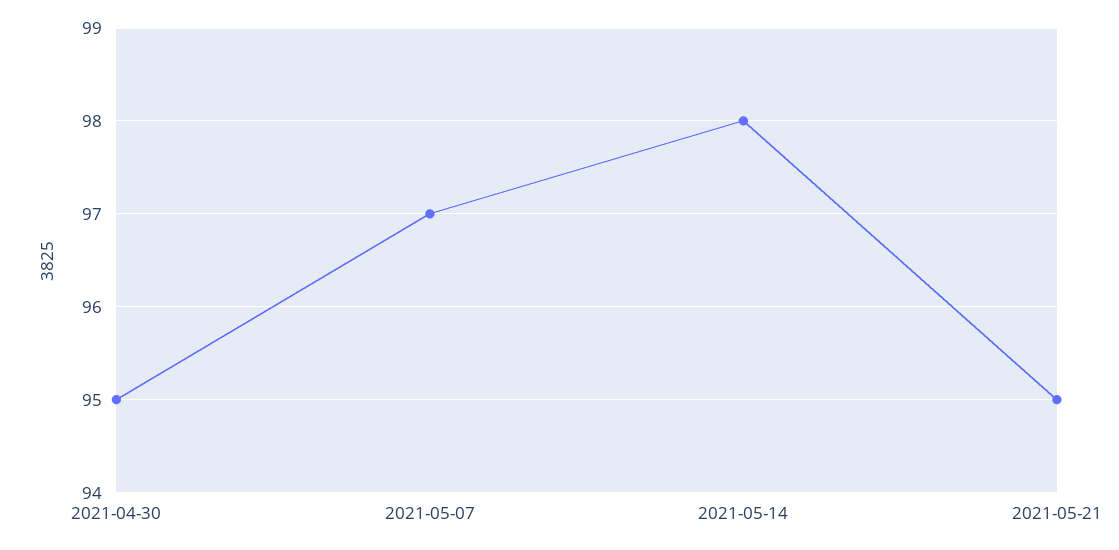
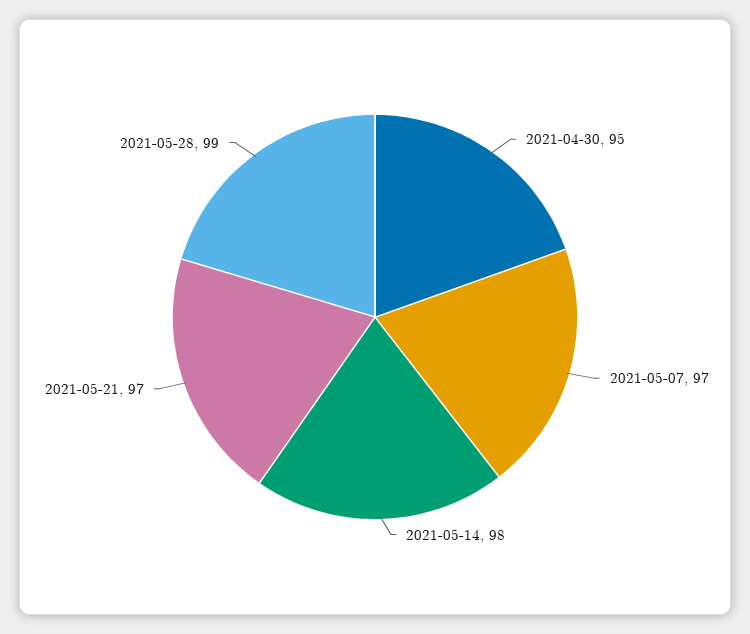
2021-05-21: 95 -> 97
2021-05-28: none -> 99

